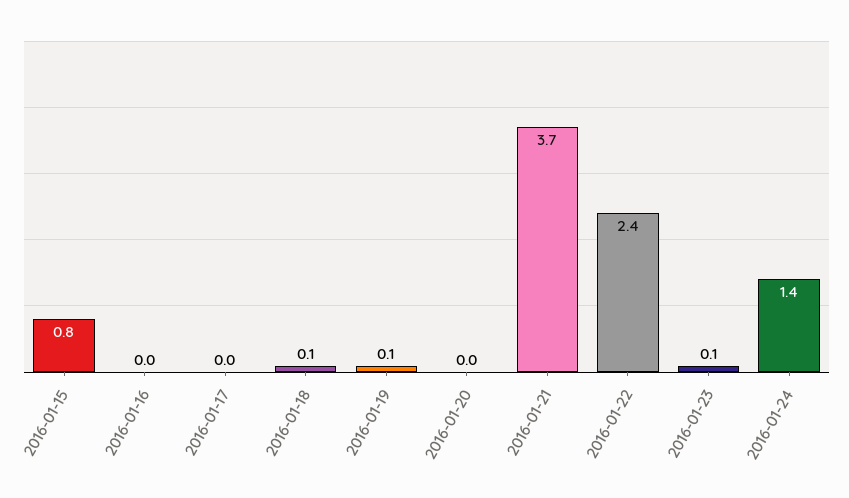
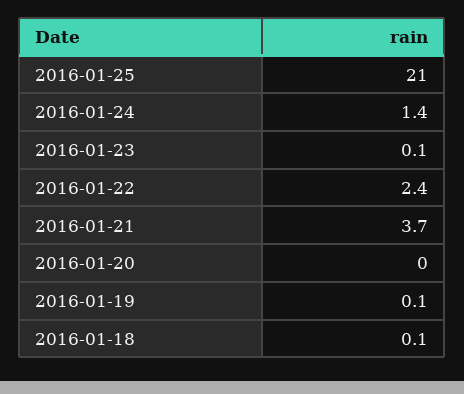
2016-01-15: 0.8 -> none
2016-01-16: 0 -> none
2016-01-17: 0 -> none
2016-01-25: none -> 21

